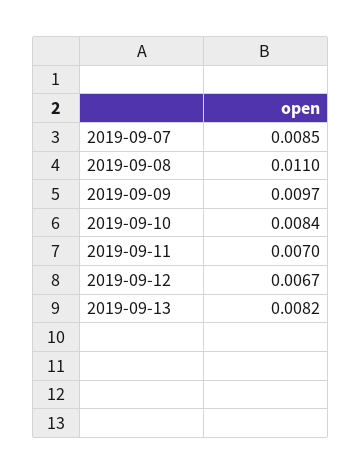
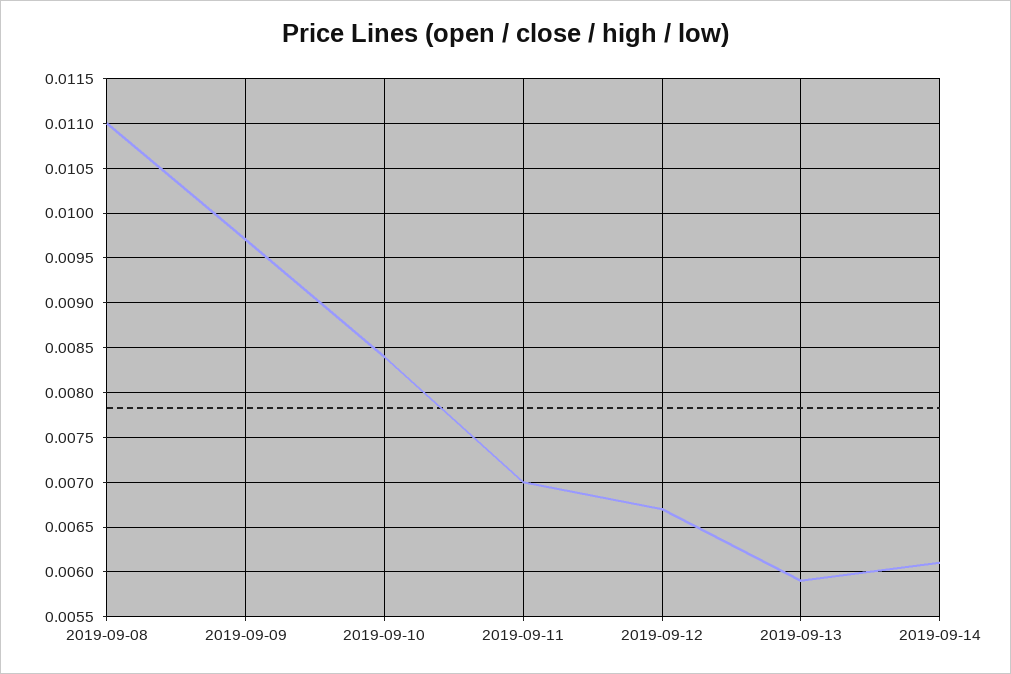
2019-09-07: 0.0085 -> none
2019-09-13: 0.0082 -> 0.0059
2019-09-14: none -> 0.0061

